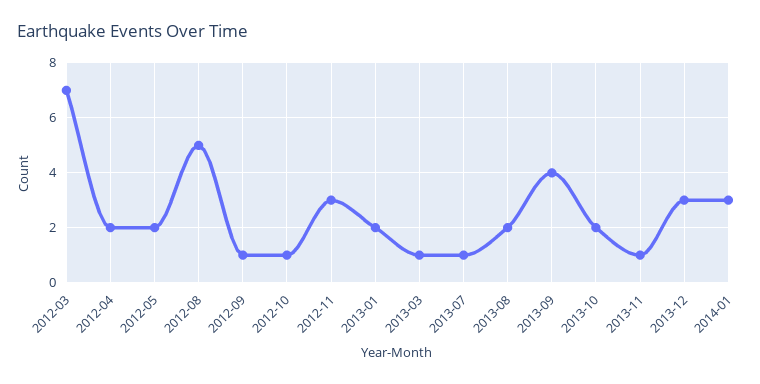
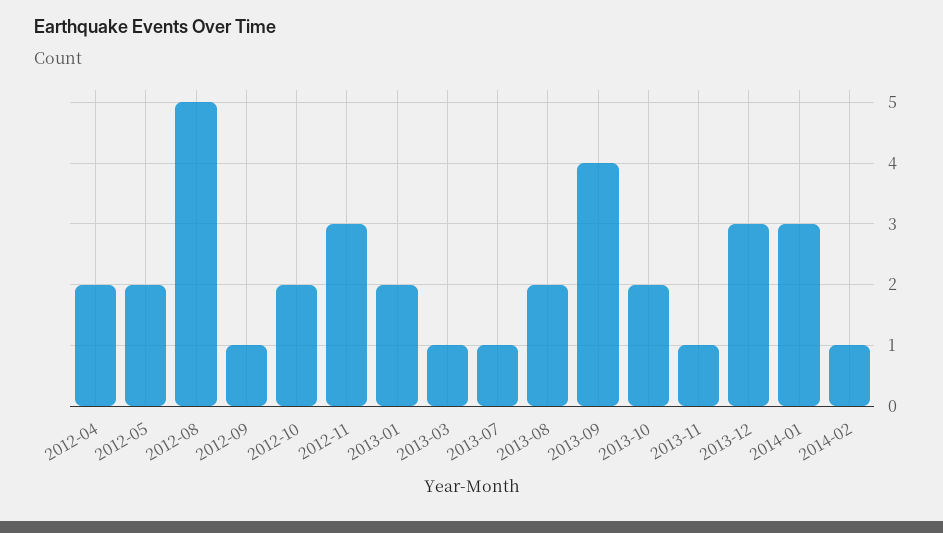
2012-03: 7 -> none
2012-10: 1 -> 2
2014-02: none -> 1

